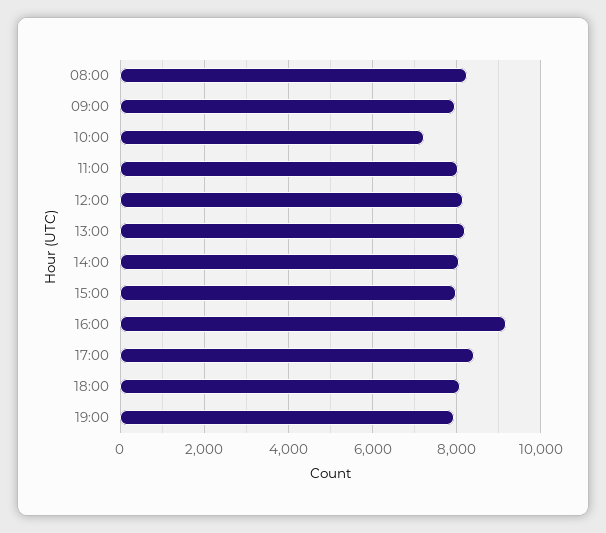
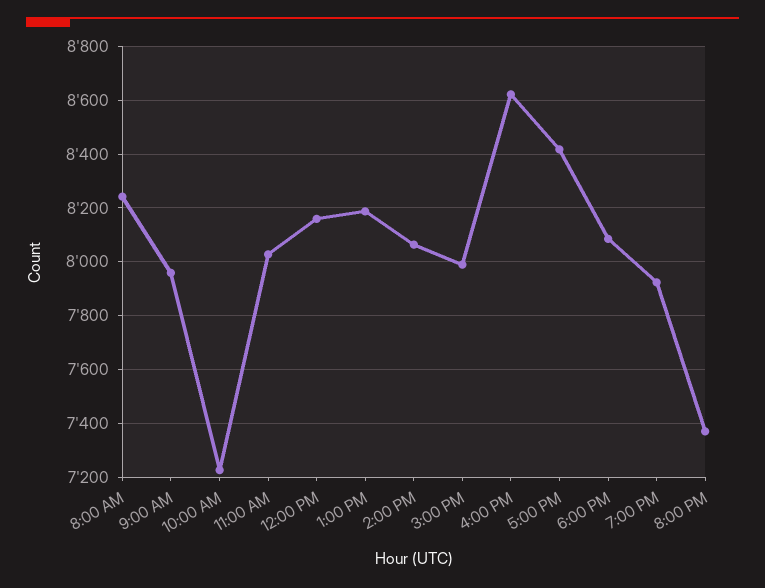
16:00: 9200 -> 8625
8:00 PM: none -> 7375

